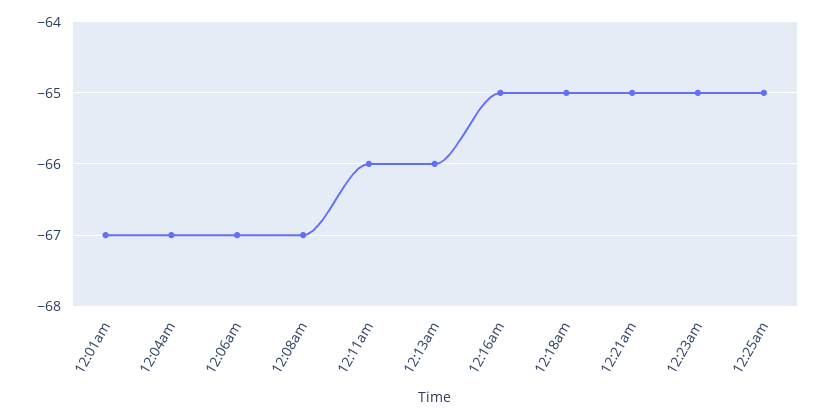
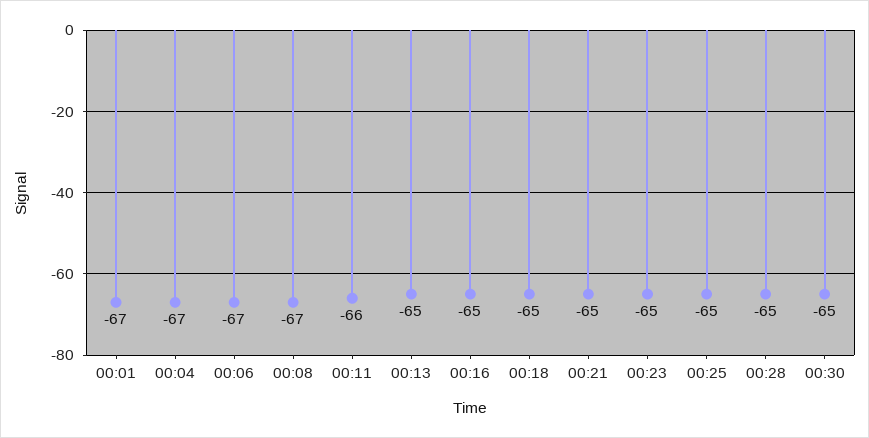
12:13am: -66 -> -65
00:28: none -> -65
00:30: none -> -65

